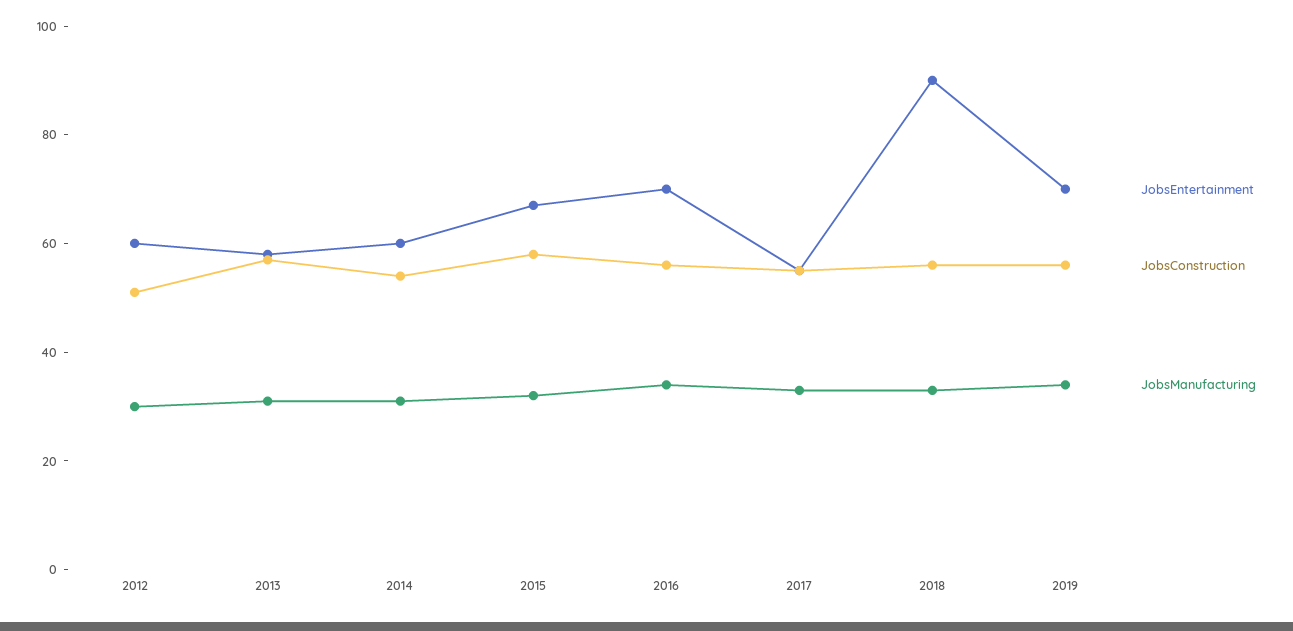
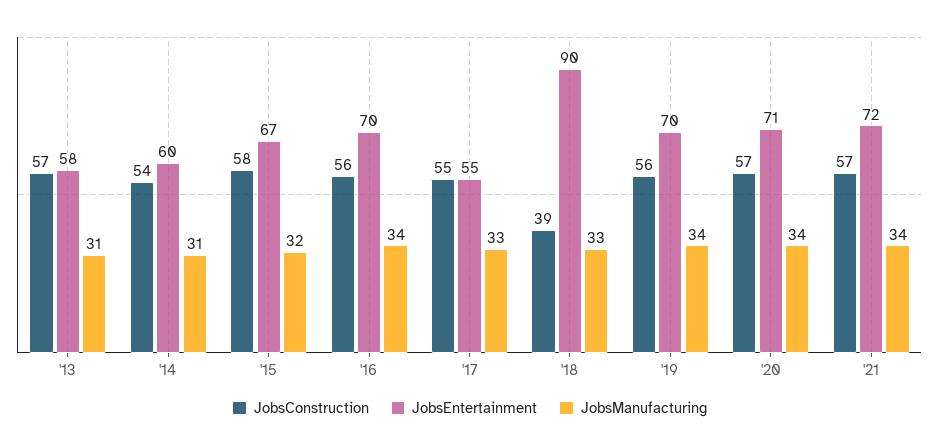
JobsEntertainment, 2012: 60 -> none
JobsConstruction, 2012: 50 -> none
JobsManufacturing, 2012: 30 -> none
JobsConstruction, 2018: 55 -> 39
JobsConstruction, '20: none -> 57
JobsEntertainment, '20: none -> 71
JobsManufacturing, '20: none -> 34
JobsConstruction, '21: none -> 57
JobsEntertainment, '21: none -> 72
JobsManufacturing, '21: none -> 34

